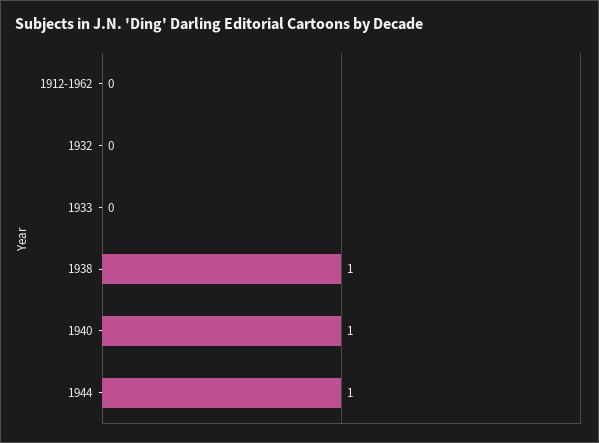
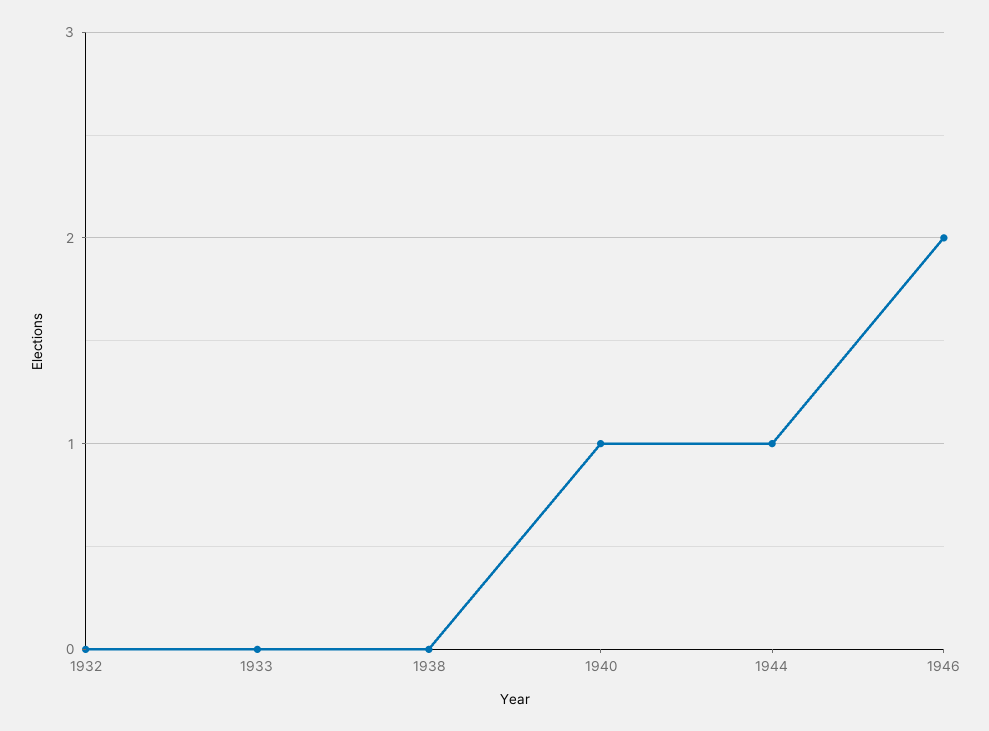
1912-1962: 0 -> none
1938: 1 -> 0
1946: none -> 2

